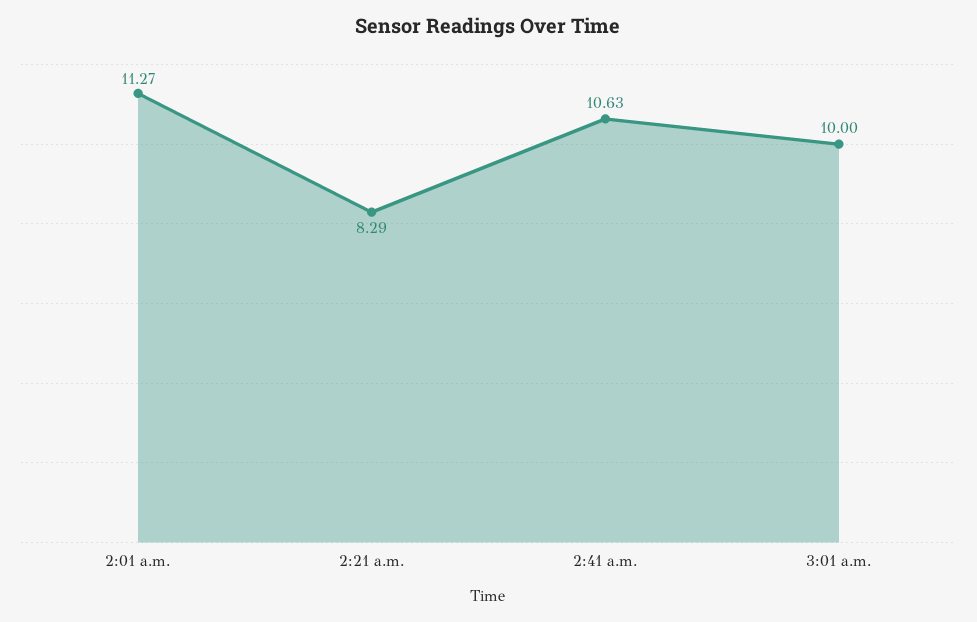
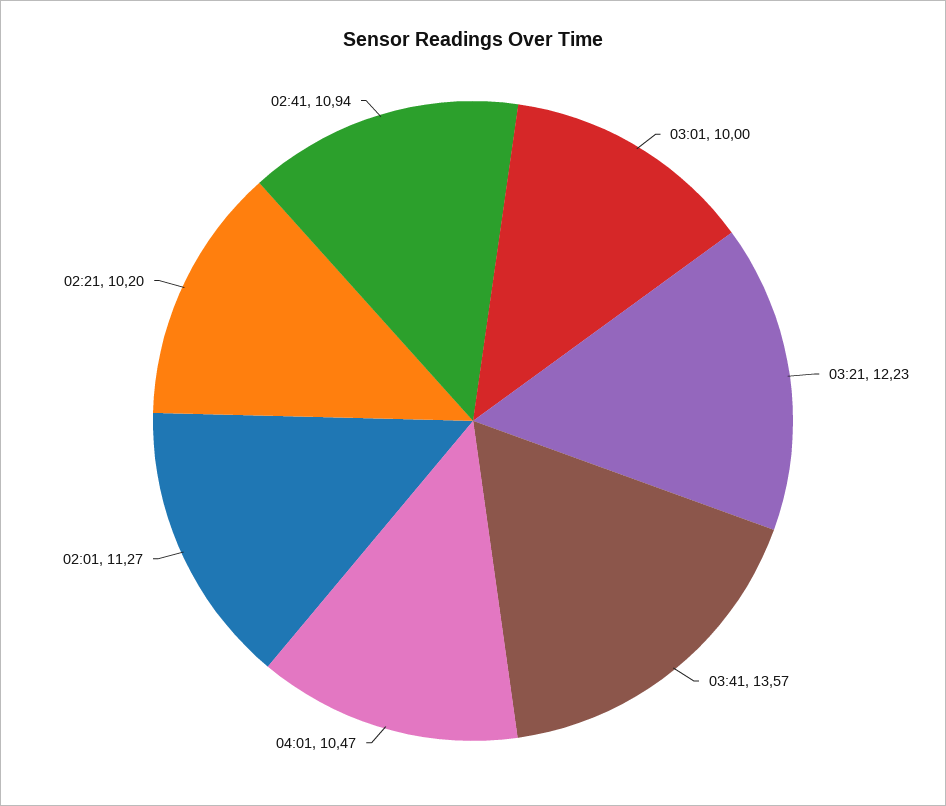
2:21 a.m.: 8.29 -> 10.2
2:41 a.m.: 10.63 -> 10.94
03:21: none -> 12.23
03:41: none -> 13.57
04:01: none -> 10.47

